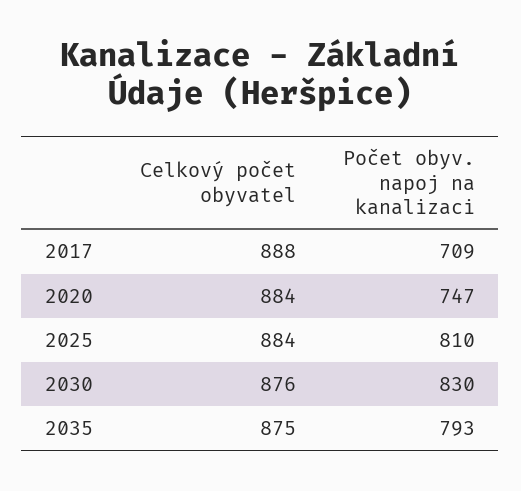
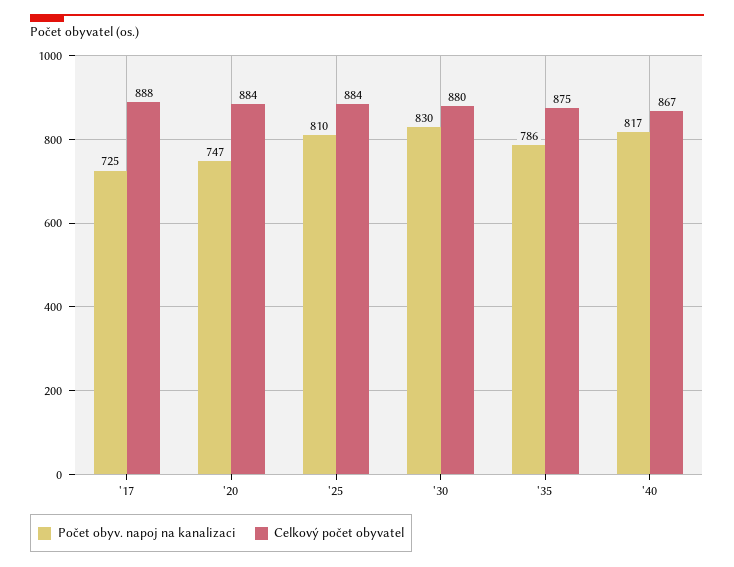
Počet obyv. napoj na kanalizaci, 2017: 709 -> 725
Celkový počet obyvatel, 2030: 876 -> 880
Počet obyv. napoj na kanalizaci, 2035: 793 -> 786
Počet obyv. napoj na kanalizaci, '40: none -> 817
Celkový počet obyvatel, '40: none -> 867

